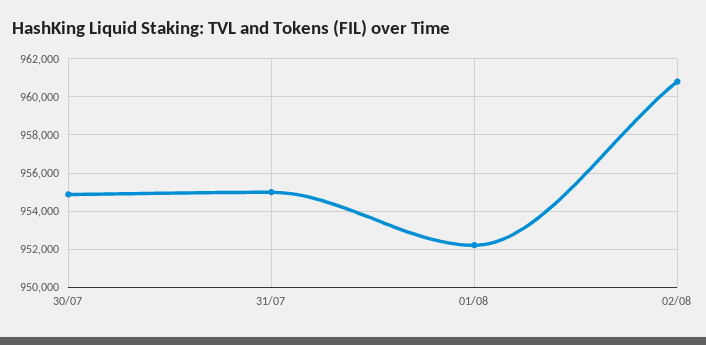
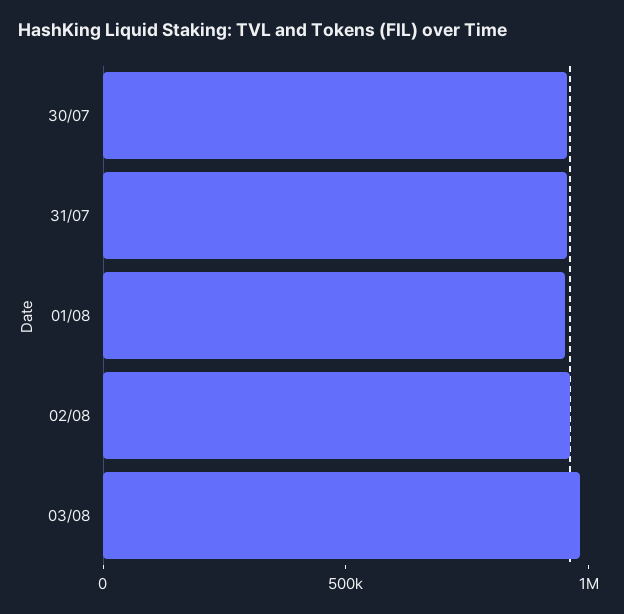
03/08: none -> 1000000

